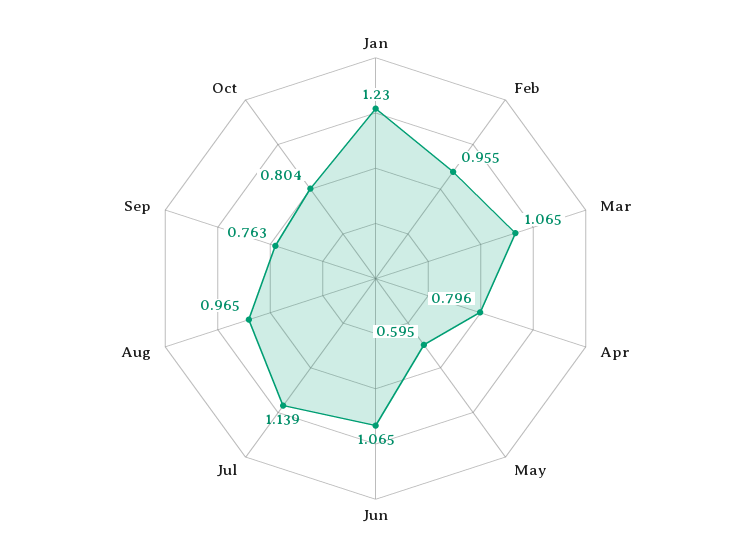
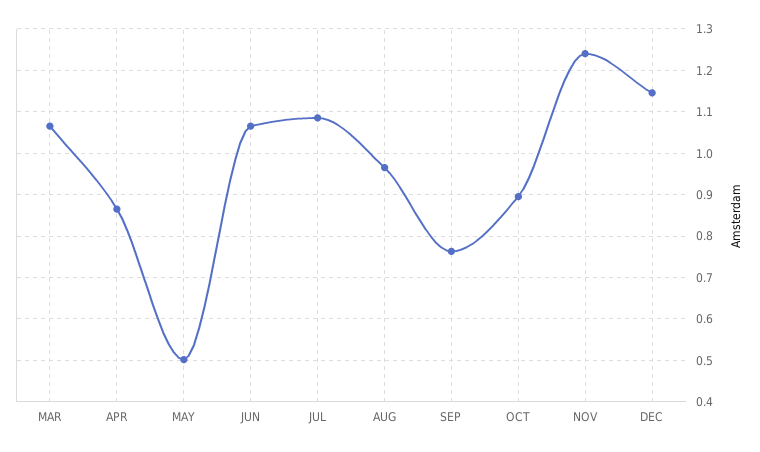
Jan: 1.23 -> none
Feb: 0.955 -> none
Apr: 0.796 -> 0.86
May: 0.595 -> 0.5
Jul: 1.139 -> 1.08
Oct: 0.804 -> 0.9
NOV: none -> 1.24
DEC: none -> 1.14

